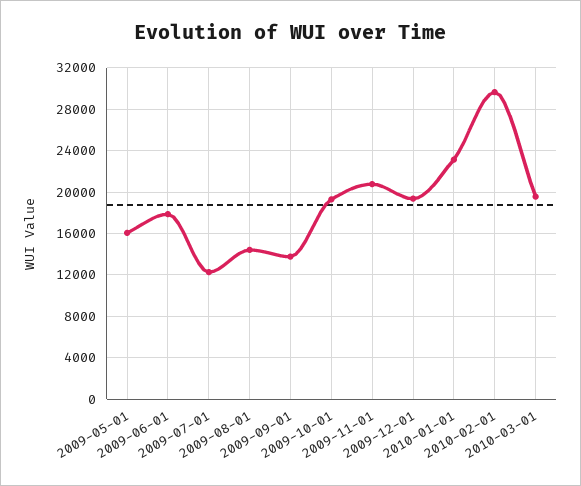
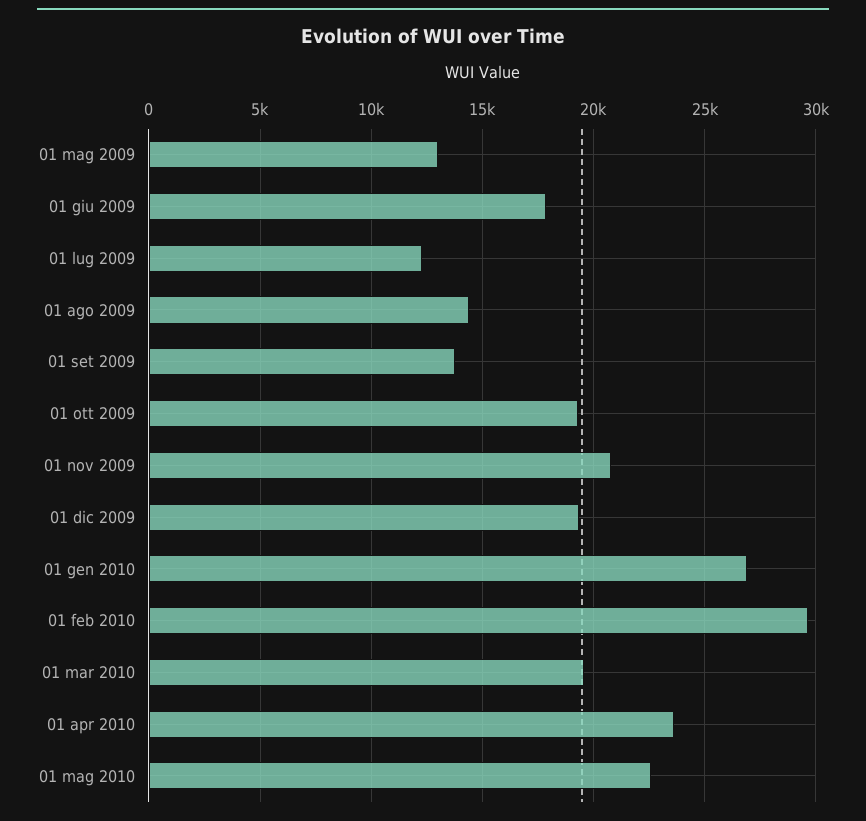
2009-05-01: 16000 -> 13000
2010-01-01: 23000 -> 27000
01 apr 2010: none -> 23500
01 mag 2010: none -> 22500

